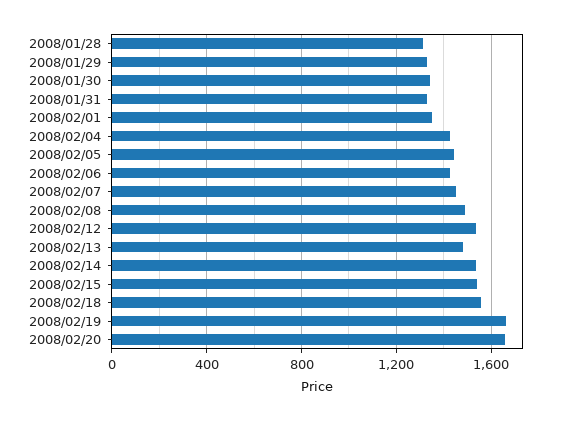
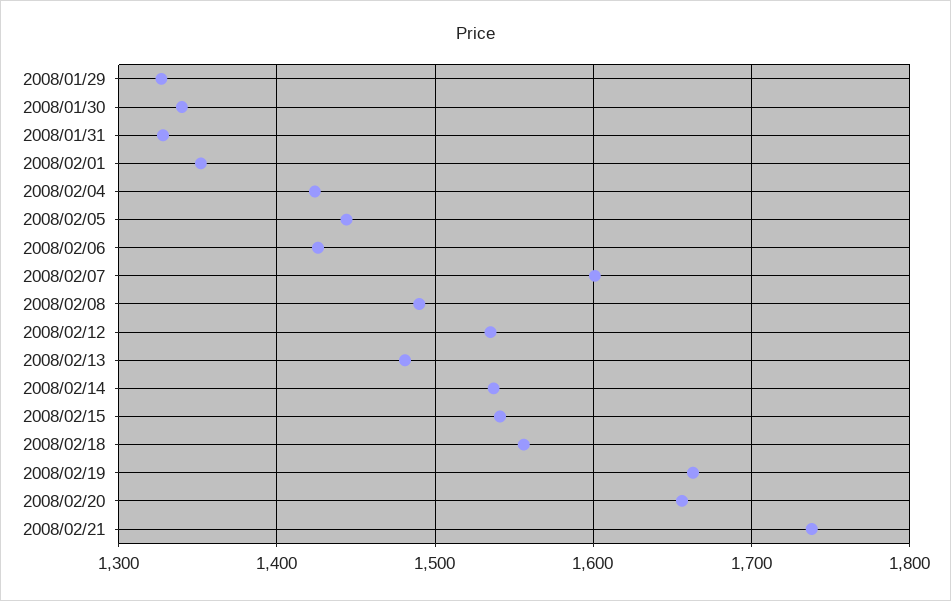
2008/01/28: 1300 -> none
2008/02/07: 1450 -> 1600
2008/02/21: none -> 1740

